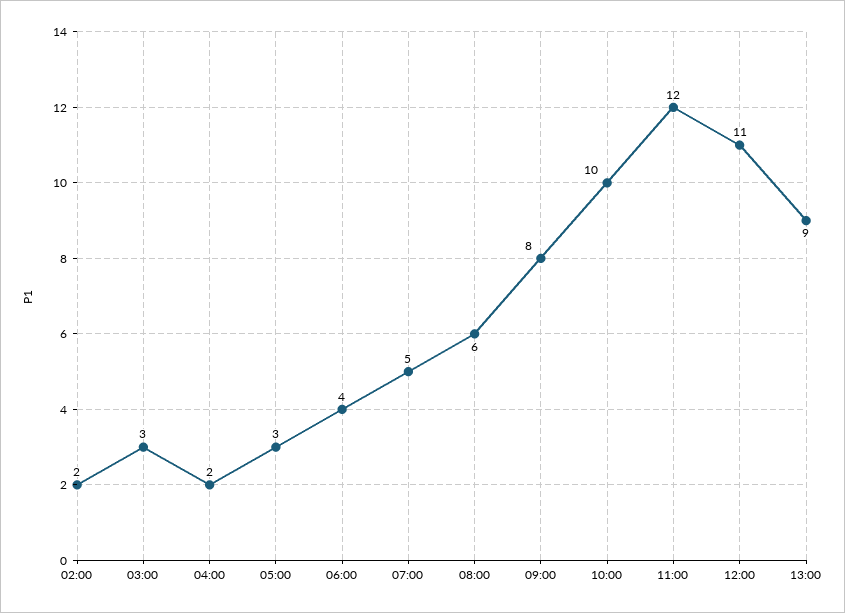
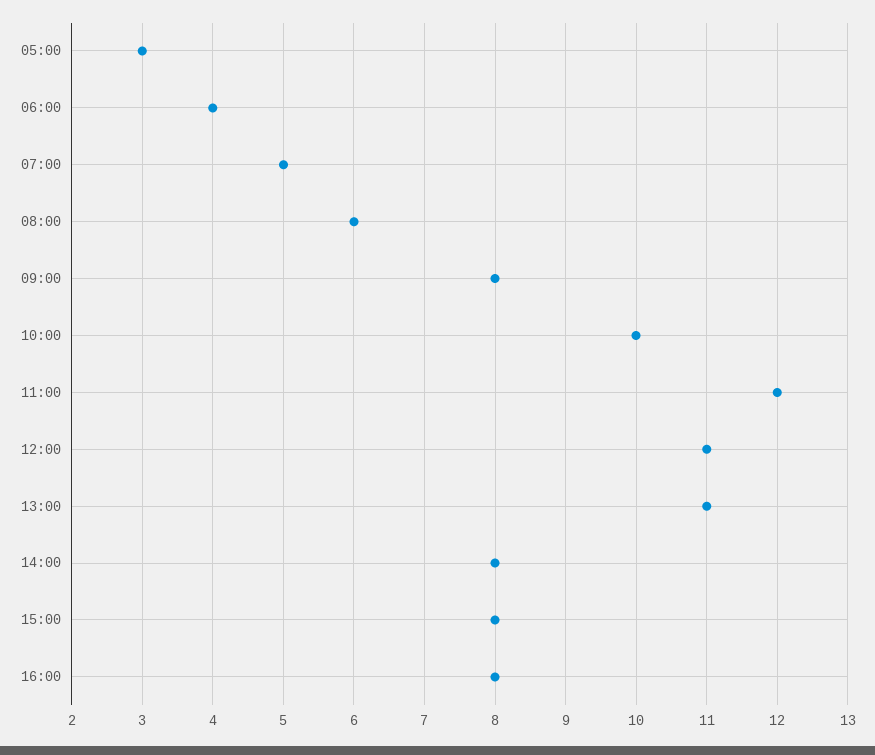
02:00: 2 -> none
03:00: 3 -> none
04:00: 2 -> none
13:00: 9 -> 11
14:00: none -> 8
15:00: none -> 8
16:00: none -> 8

